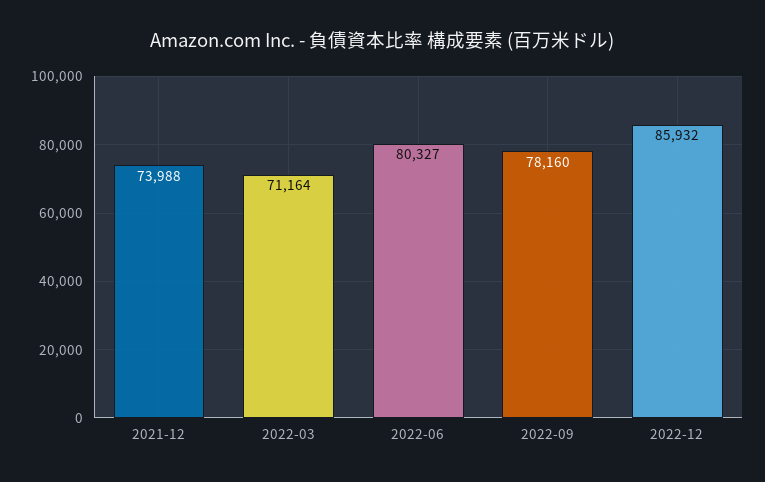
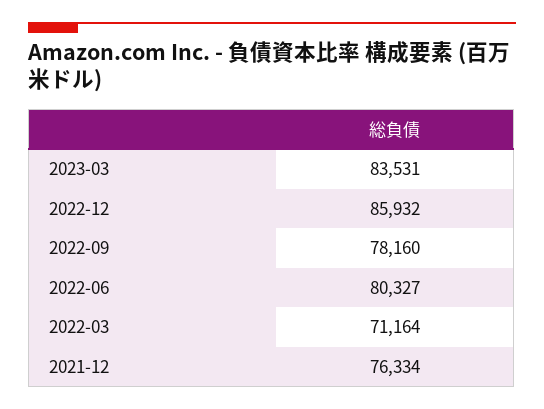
2021-12: 73988 -> 76334
2023-03: none -> 83531

